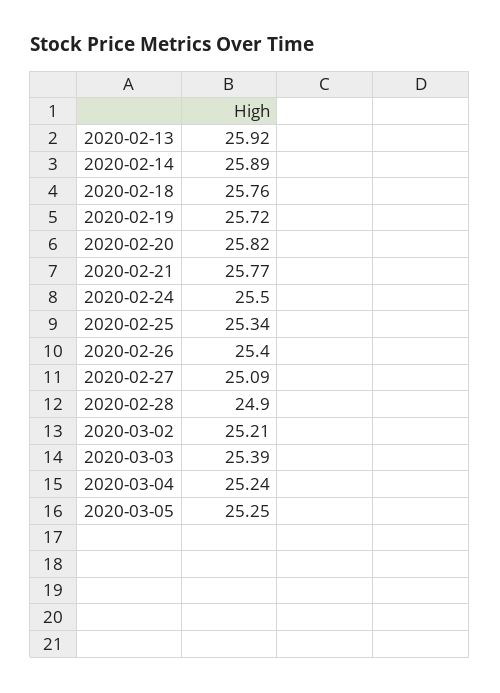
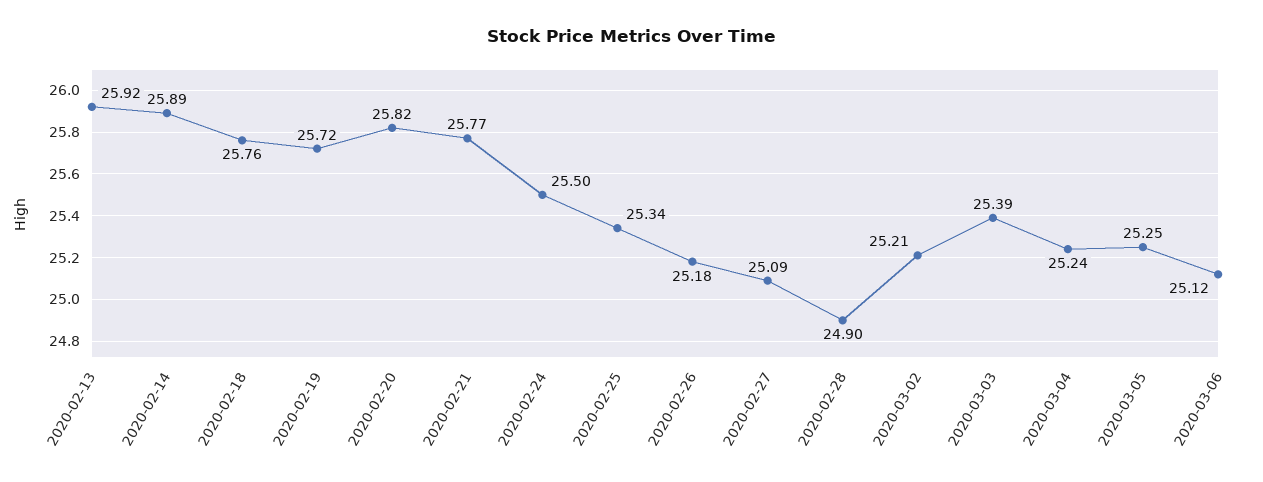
2020-02-26: 25.4 -> 25.18
2020-03-06: none -> 25.12

